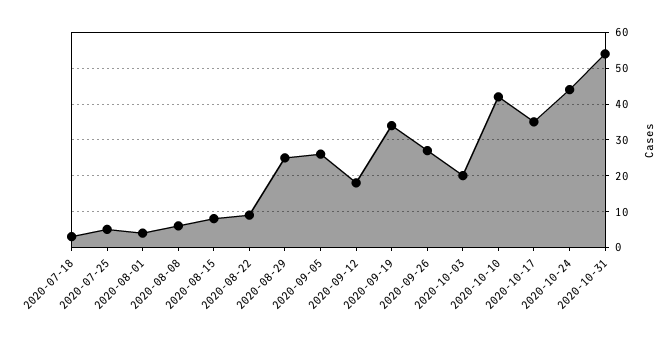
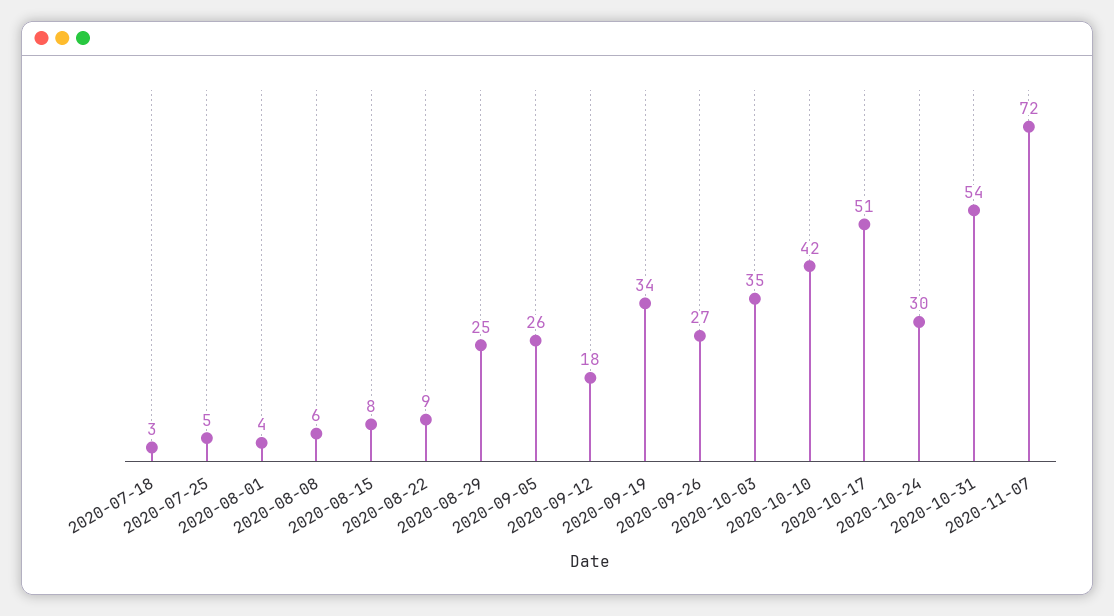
2020-10-03: 20 -> 35
2020-10-17: 35 -> 51
2020-10-24: 45 -> 30
2020-11-07: none -> 72

